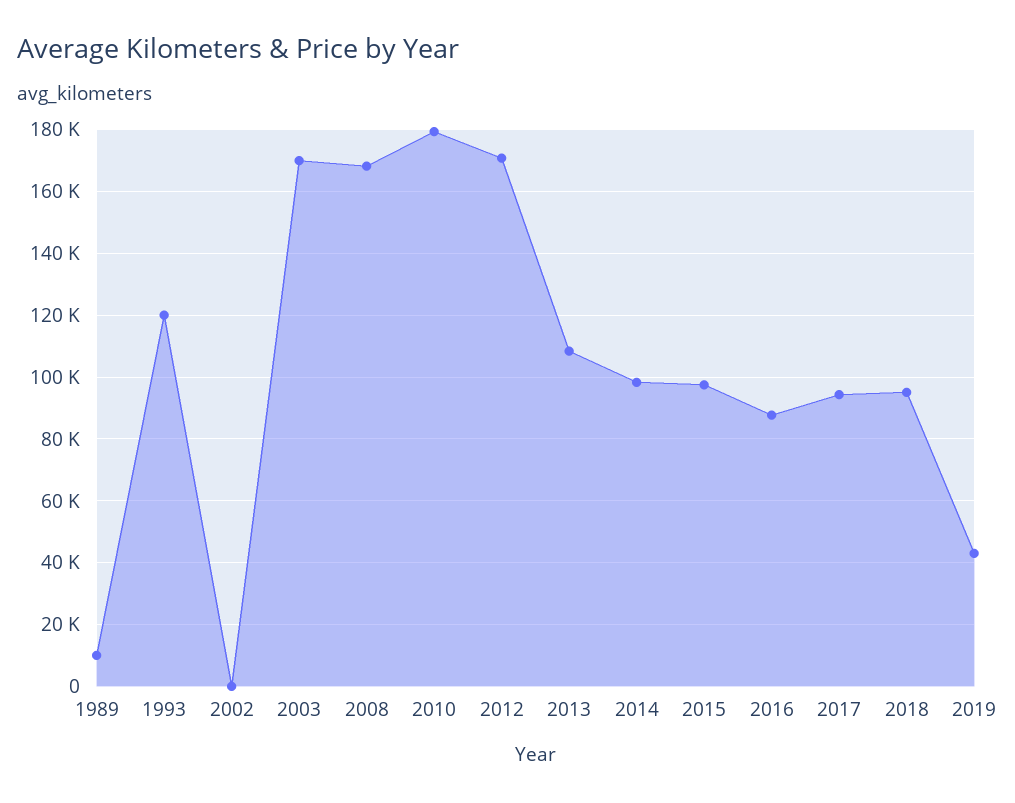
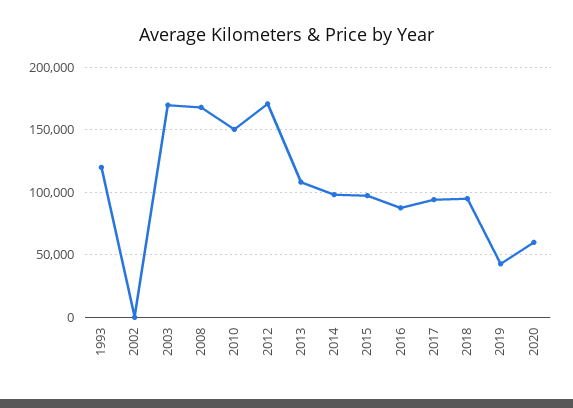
1989: 10000 -> none
2010: 180000 -> 150000
2020: none -> 60000

